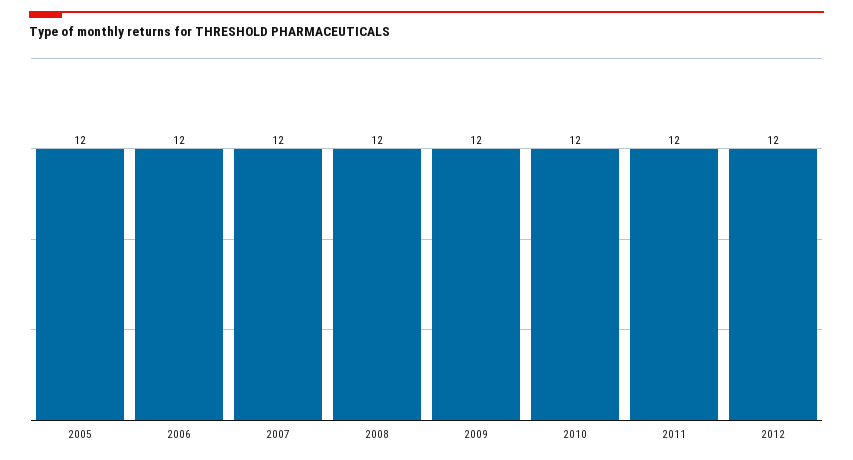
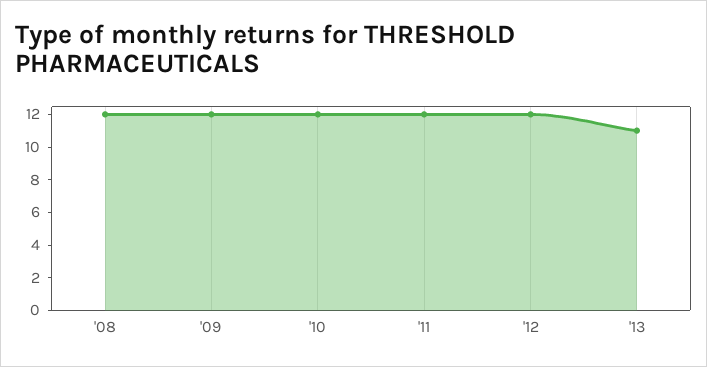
2005: 12 -> none
2006: 12 -> none
2007: 12 -> none
'13: none -> 11

